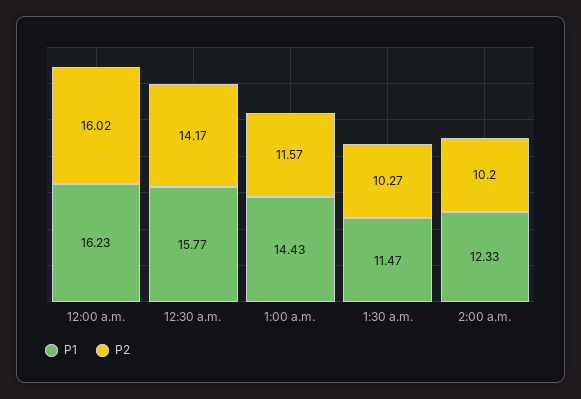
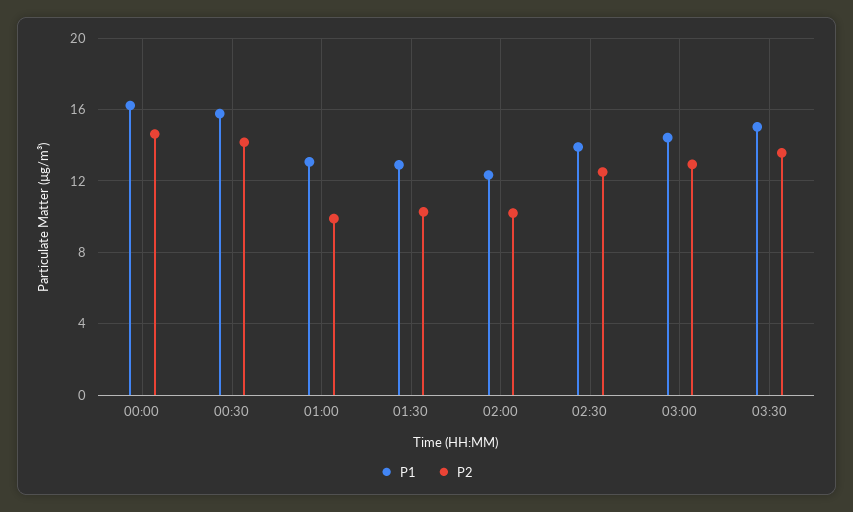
P2, 12:00 a.m.: 16.02 -> 14.5
P1, 1:00 a.m.: 14.43 -> 13
P2, 1:00 a.m.: 11.57 -> 10
P1, 1:30 a.m.: 11.47 -> 13
P1, 02:30: none -> 14
P2, 02:30: none -> 12.5
P1, 03:00: none -> 14.5
P2, 03:00: none -> 13
P1, 03:30: none -> 15
P2, 03:30: none -> 13.5

